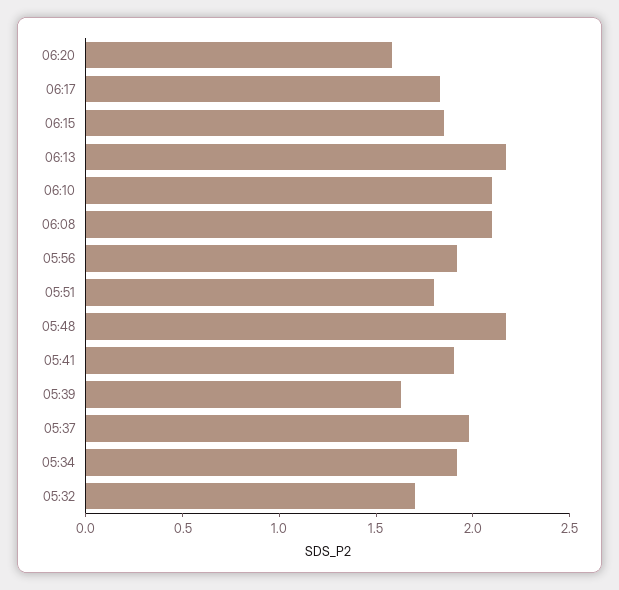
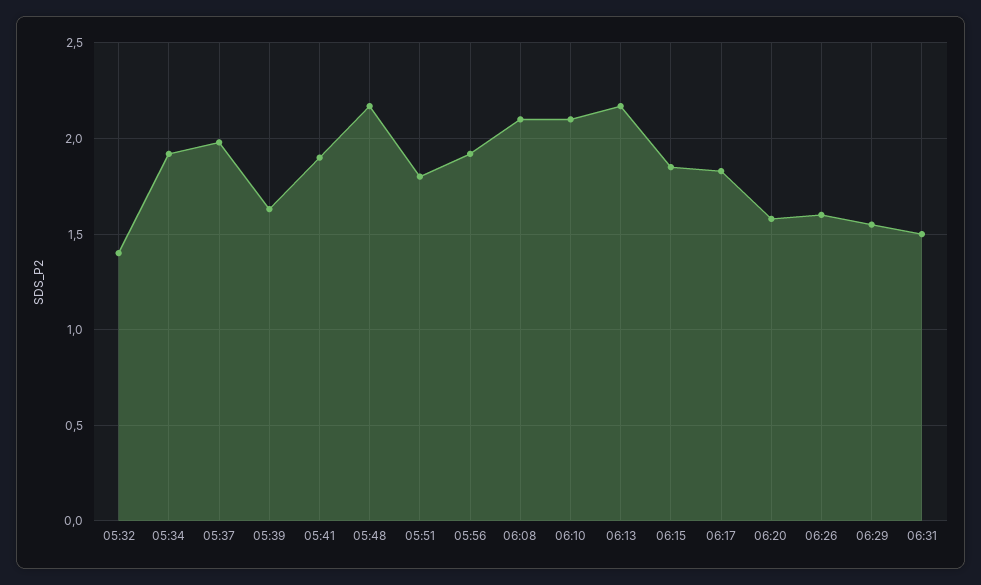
05:32: 1.7 -> 1.4
06:26: none -> 1.6
06:29: none -> 1.55
06:31: none -> 1.5

